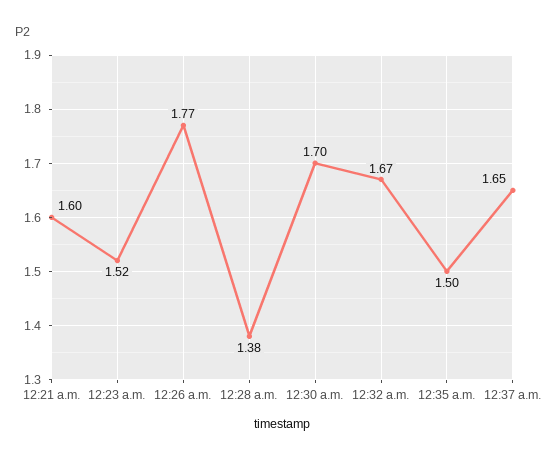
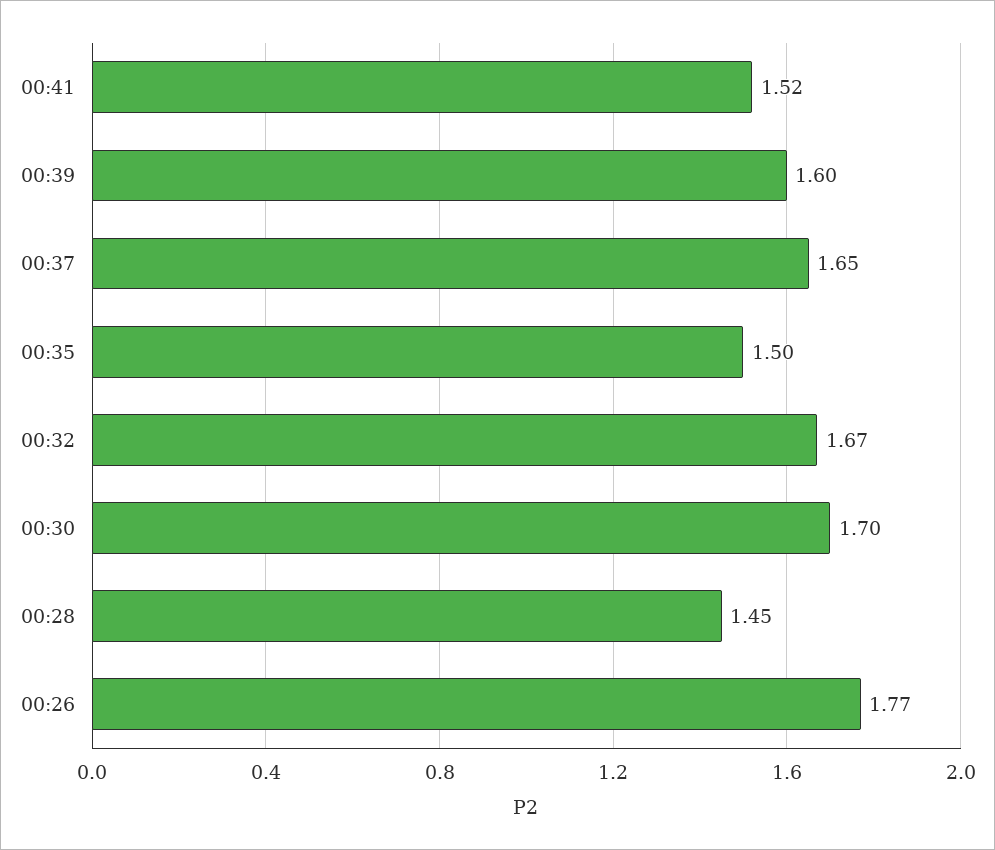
12:21 a.m.: 1.6 -> none
12:23 a.m.: 1.52 -> none
12:28 a.m.: 1.38 -> 1.45
00:41: none -> 1.52
00:39: none -> 1.6

